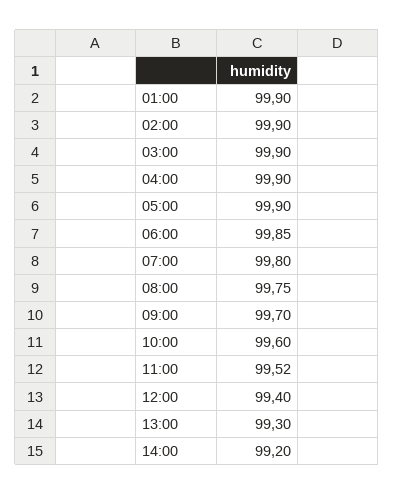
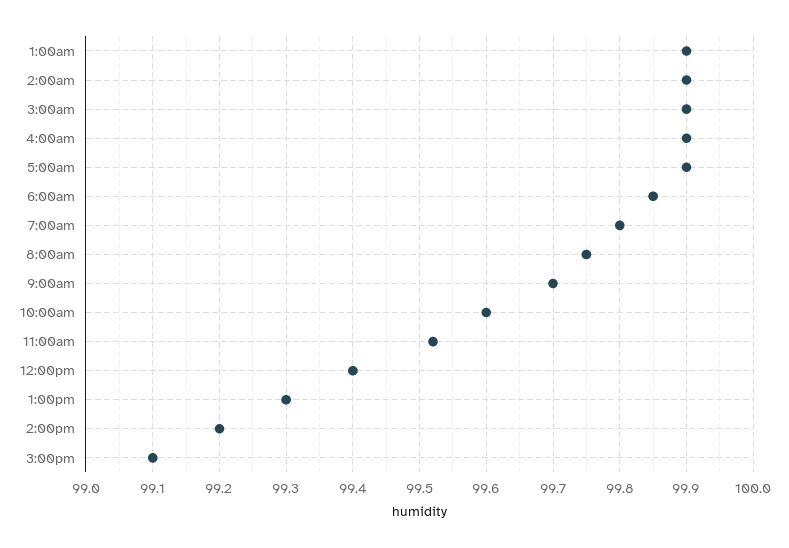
3:00pm: none -> 99.1

